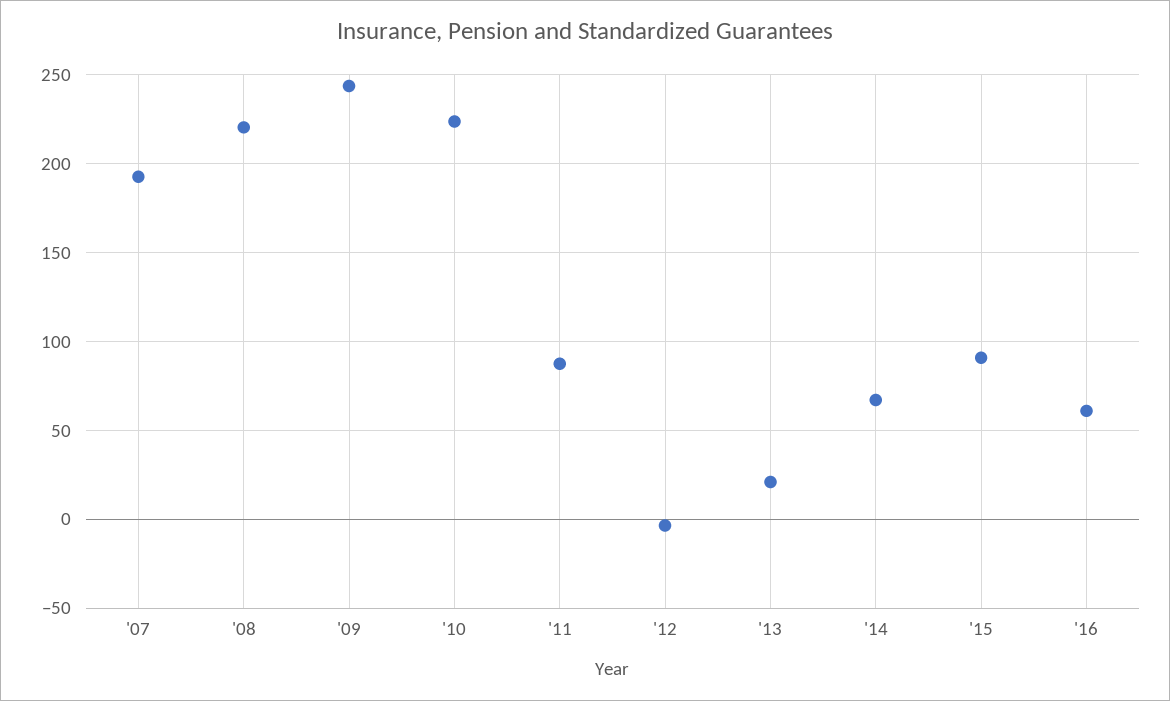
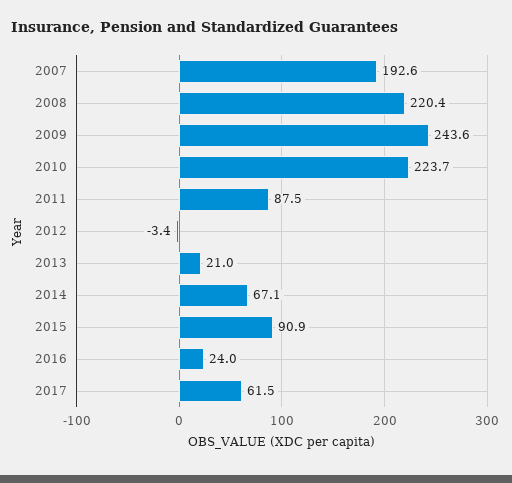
'16: 60 -> 24
2017: none -> 61.5

